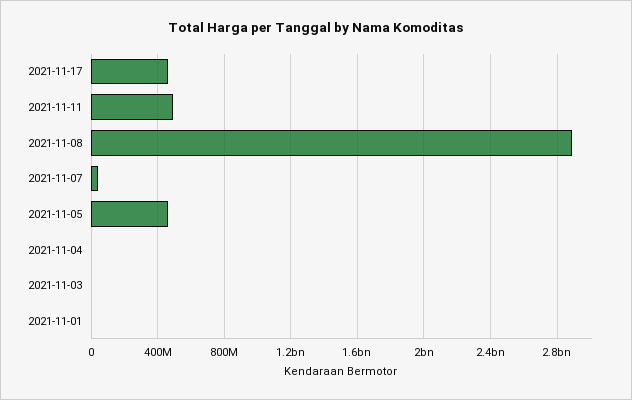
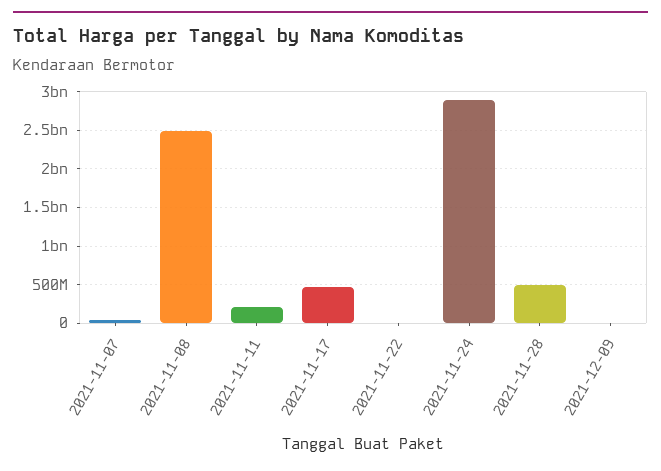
2021-11-11: 500000000 -> 200000000
2021-11-08: 2900000000 -> 2500000000
2021-11-05: 450000000 -> none
2021-11-04: 0 -> none
2021-11-03: 0 -> none
2021-11-01: 0 -> none
2021-11-22: none -> 0
2021-11-24: none -> 2900000000
2021-11-28: none -> 500000000
2021-12-09: none -> 0

